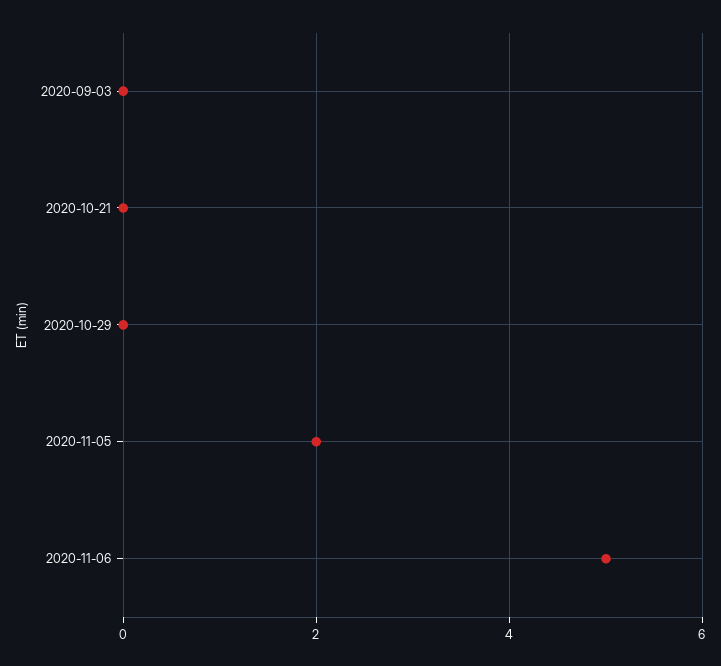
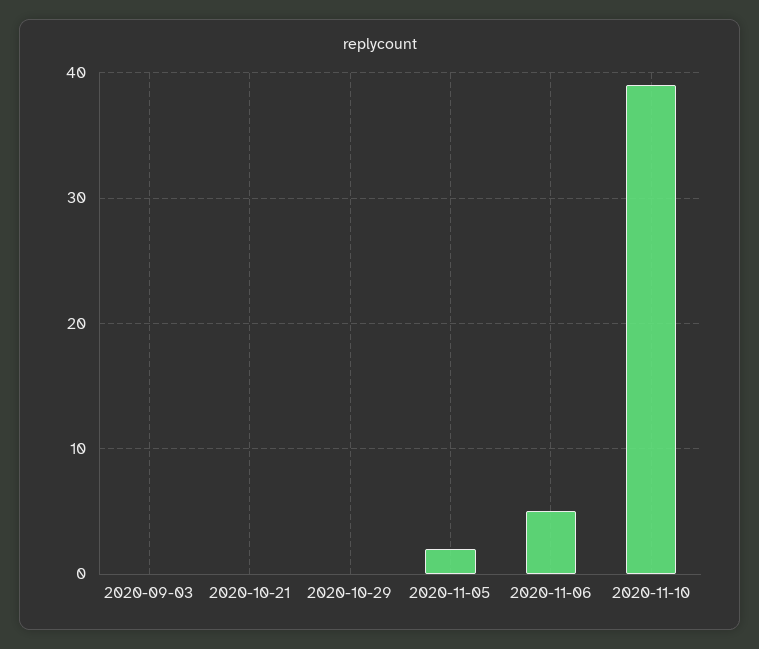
2020-11-10: none -> 39

